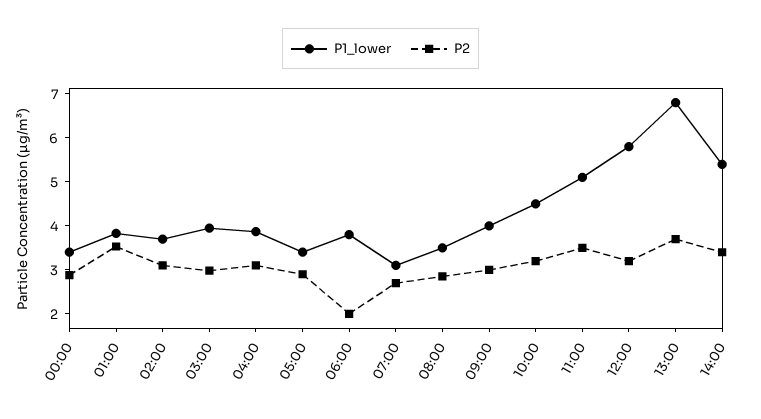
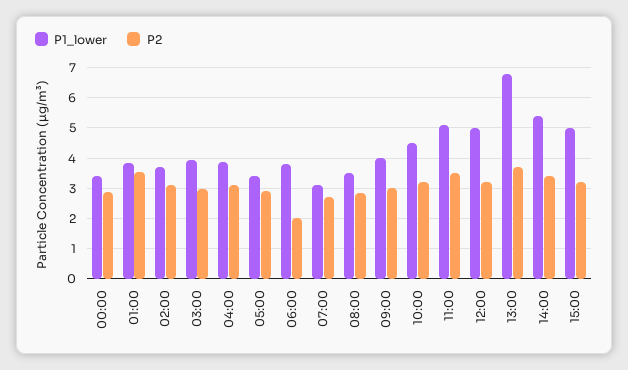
P1_lower, 12:00: 5.8 -> 5
P1_lower, 15:00: none -> 5
P2, 15:00: none -> 3.2

